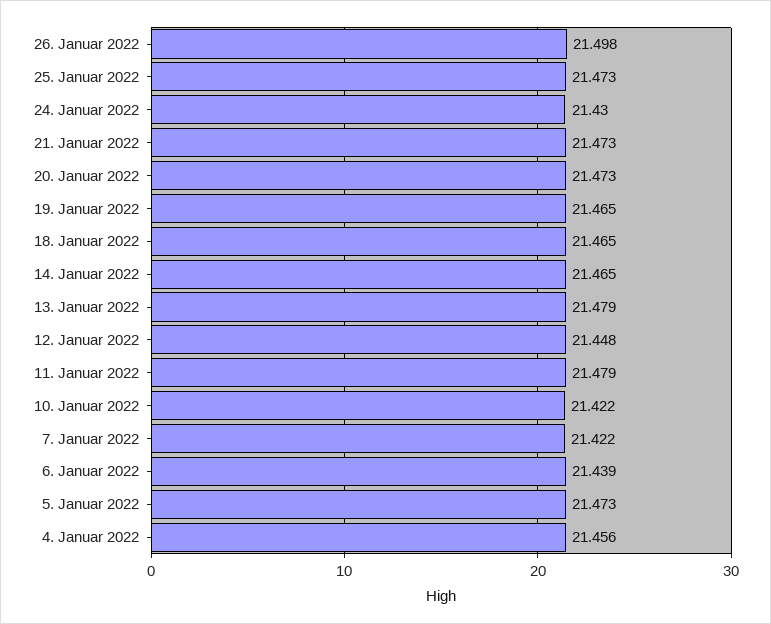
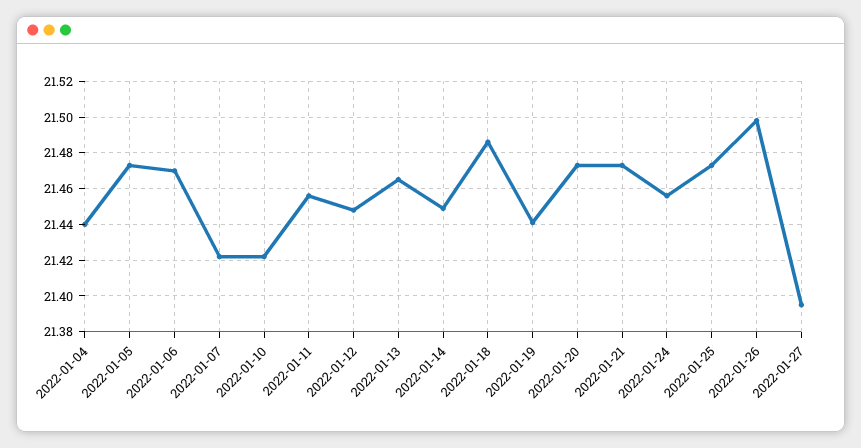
24. Januar 2022: 21.43 -> 21.455
19. Januar 2022: 21.465 -> 21.44
18. Januar 2022: 21.465 -> 21.485
14. Januar 2022: 21.465 -> 21.45
13. Januar 2022: 21.479 -> 21.465
11. Januar 2022: 21.479 -> 21.455
6. Januar 2022: 21.439 -> 21.47
4. Januar 2022: 21.456 -> 21.44
2022-01-27: none -> 21.395

